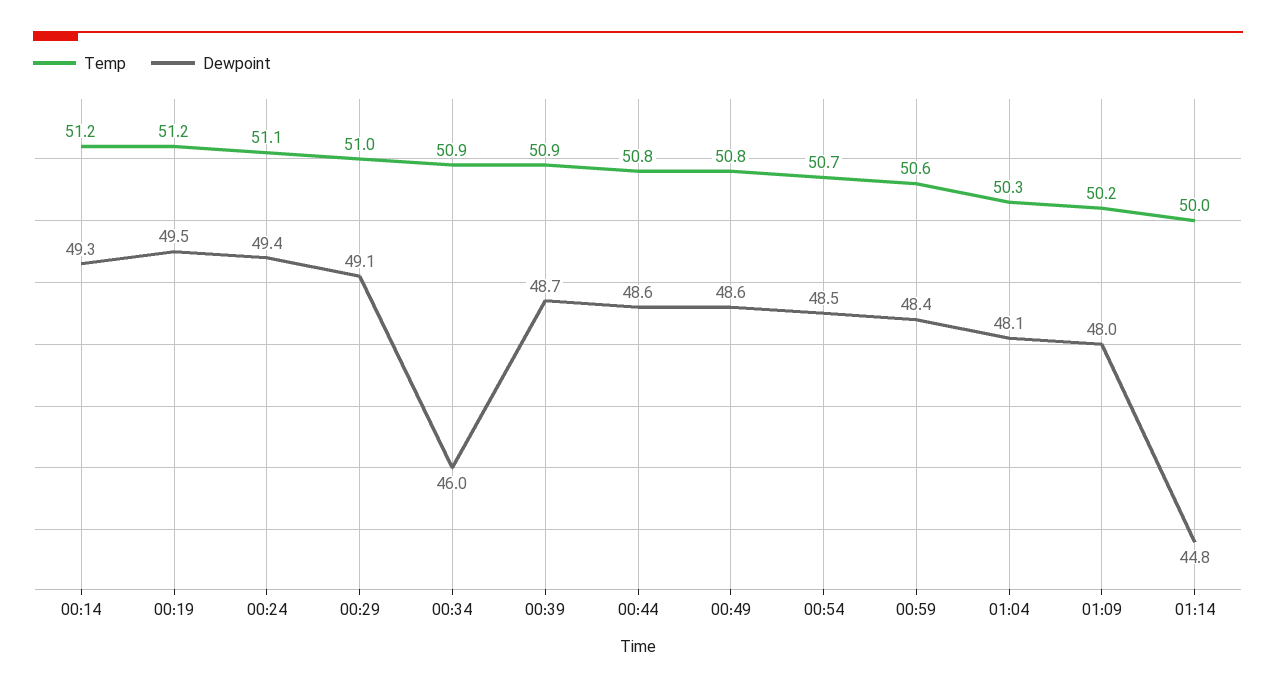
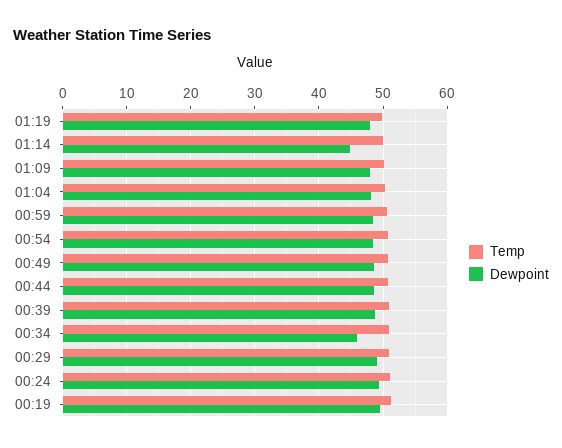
Temp, 00:14: 51.2 -> none
Dewpoint, 00:14: 49.3 -> none
Temp, 01:19: none -> 50
Dewpoint, 01:19: none -> 48

